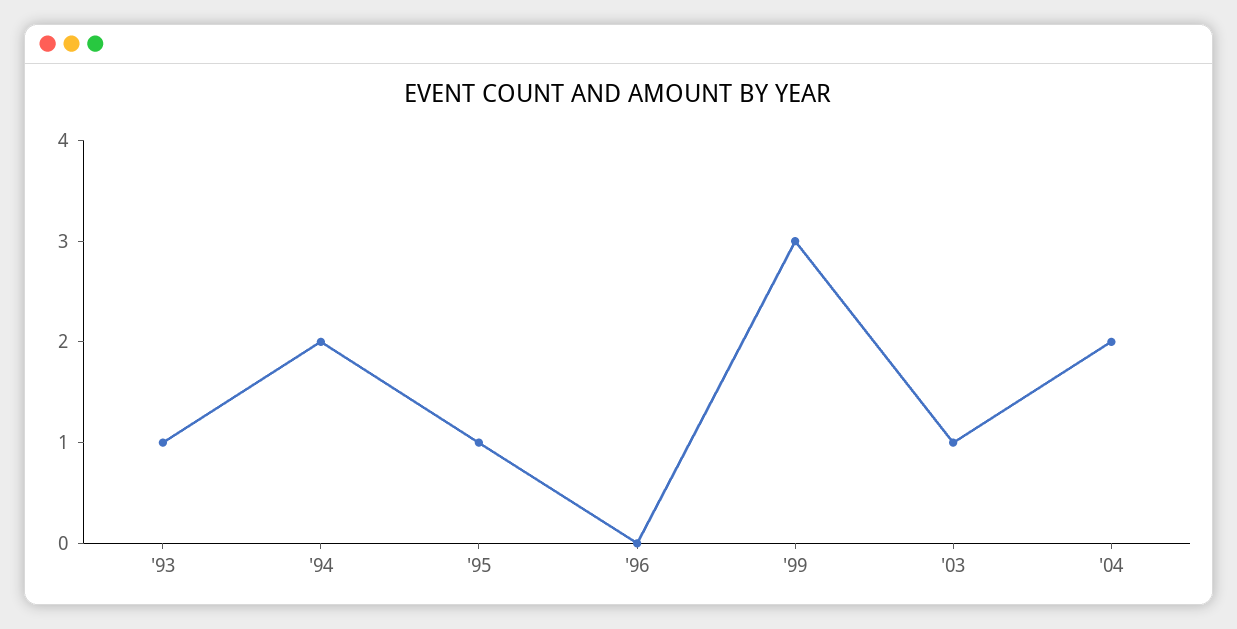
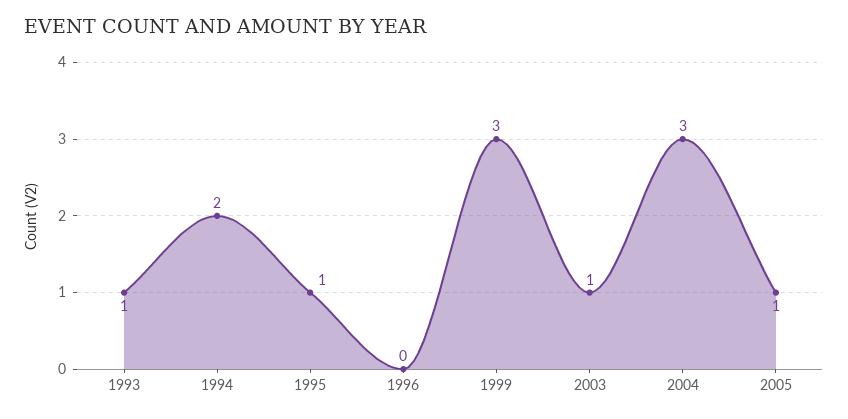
'04: 2 -> 3
2005: none -> 1

